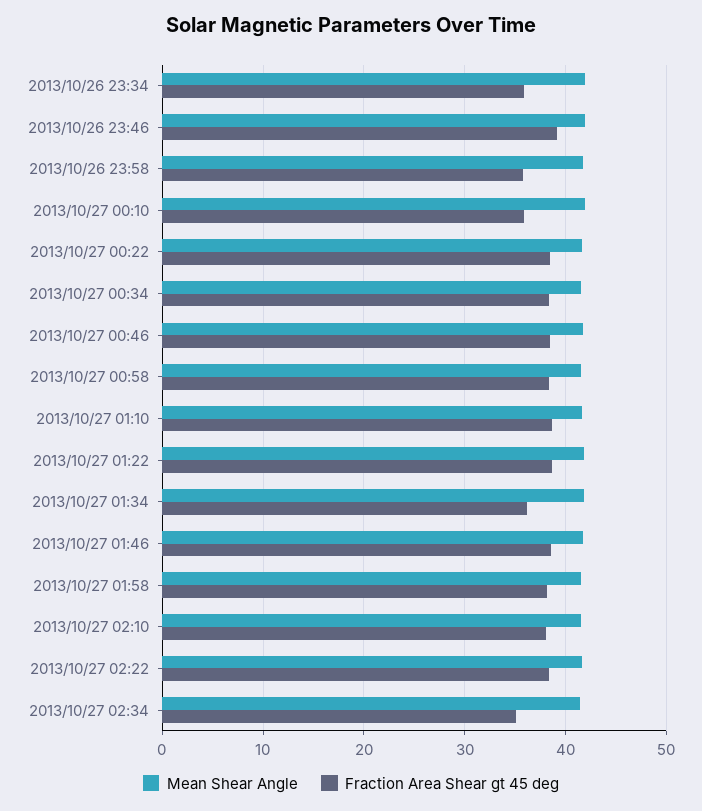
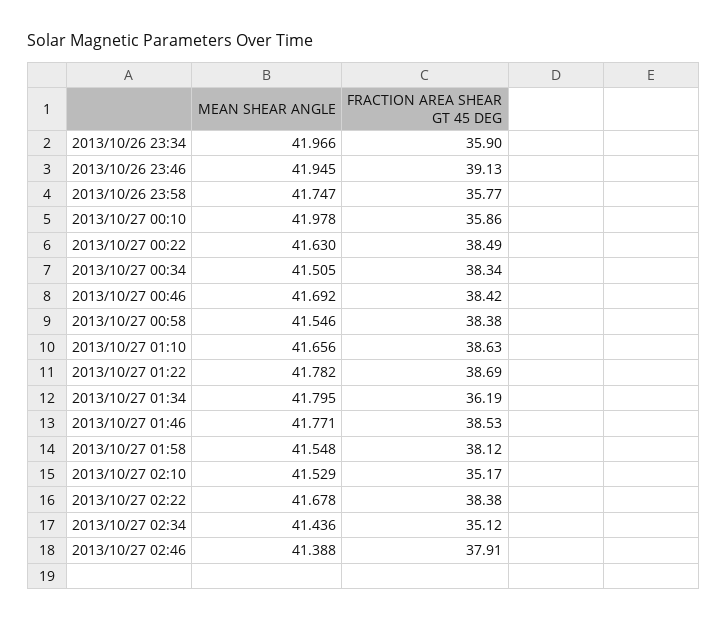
Fraction Area Shear gt 45 deg, 2013/10/27 02:10: 38 -> 35.17
Mean Shear Angle, 2013/10/27 02:46: none -> 41.388
Fraction Area Shear gt 45 deg, 2013/10/27 02:46: none -> 37.91

